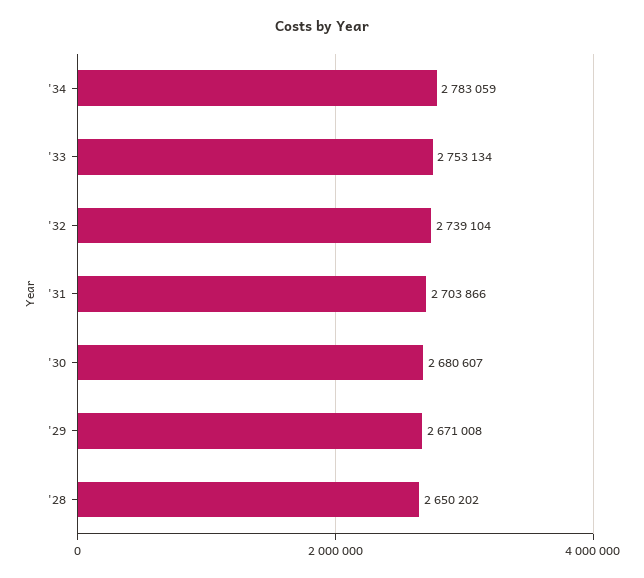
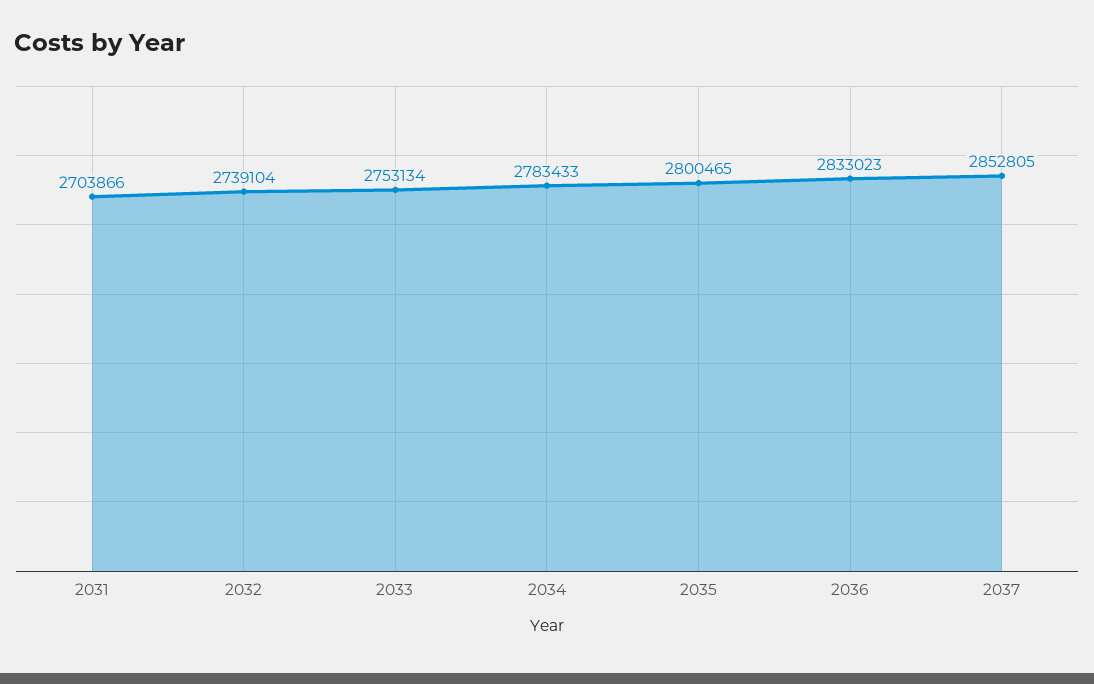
'34: 2783059 -> 2783433
'30: 2680607 -> none
'29: 2671008 -> none
'28: 2650202 -> none
2035: none -> 2800465
2036: none -> 2833023
2037: none -> 2852805

